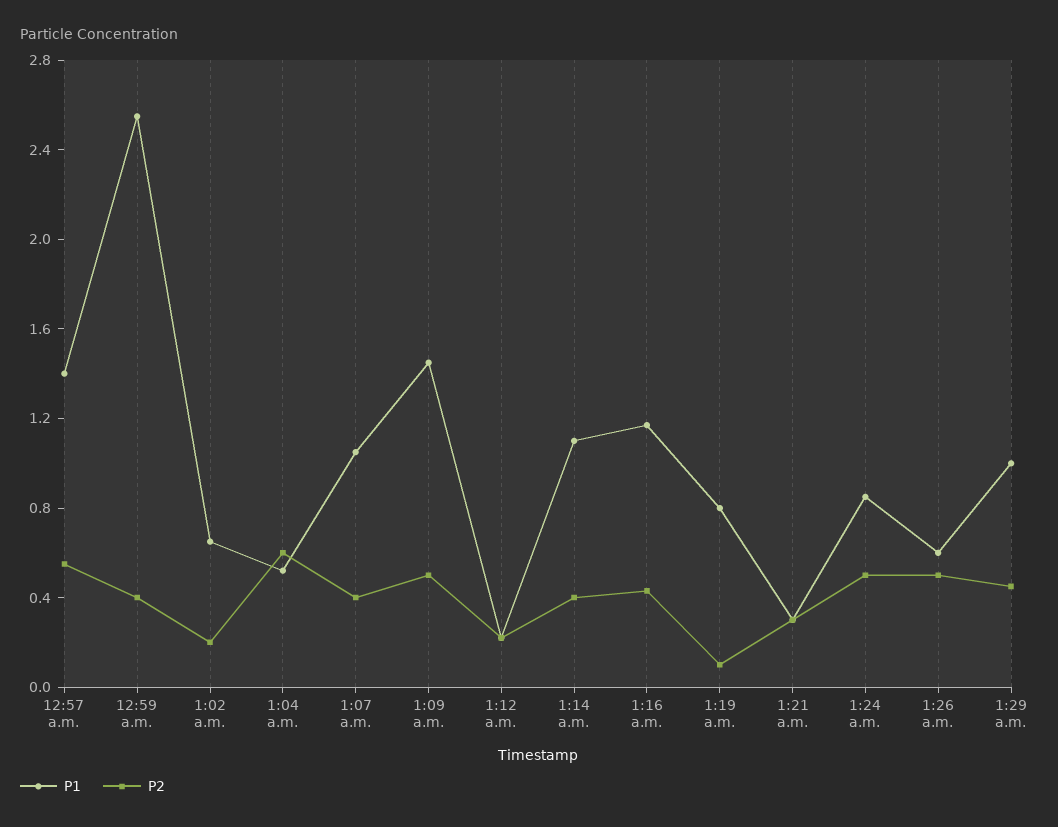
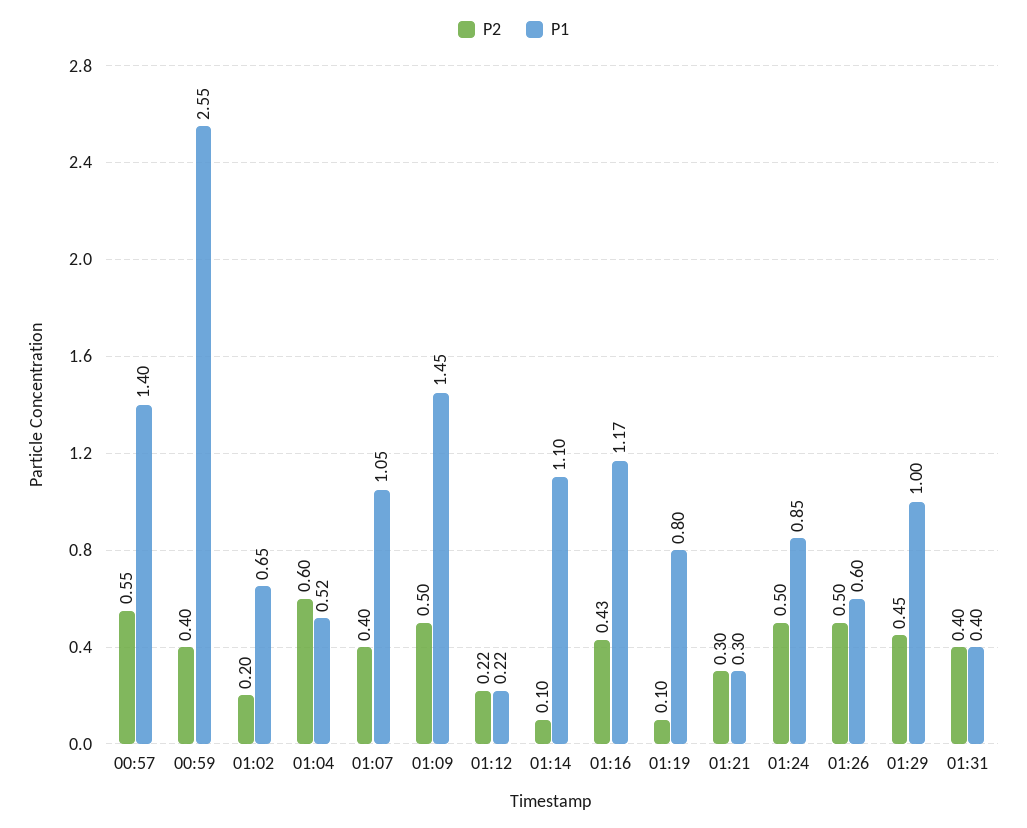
P2, 1:14 a.m.: 0.4 -> 0.1
P2, 01:31: none -> 0.4
P1, 01:31: none -> 0.4

